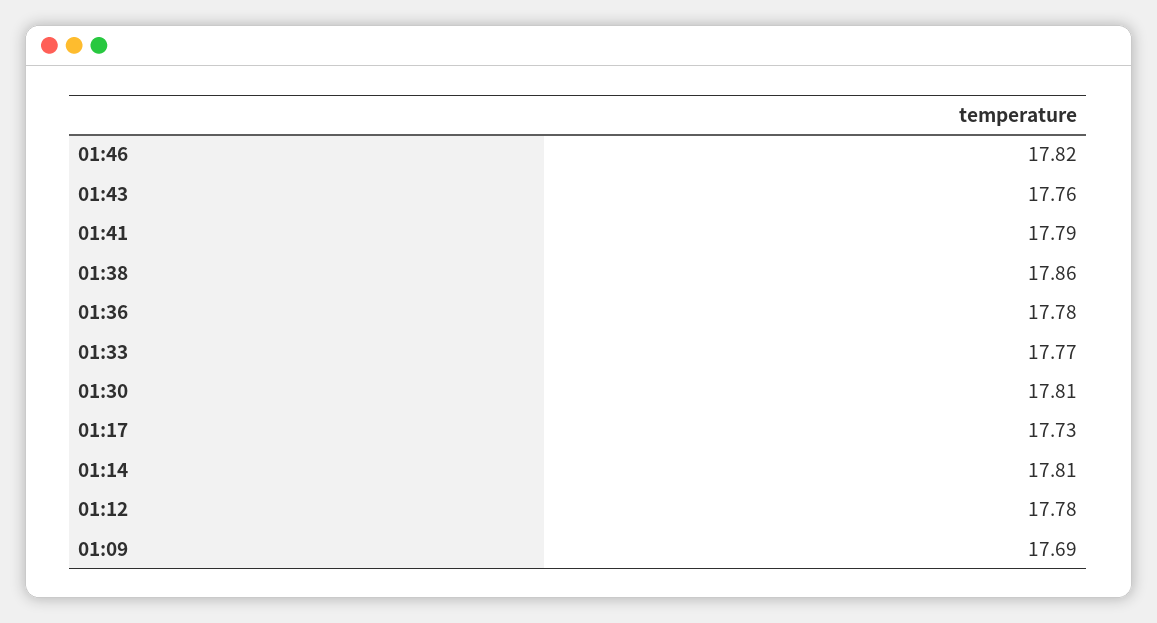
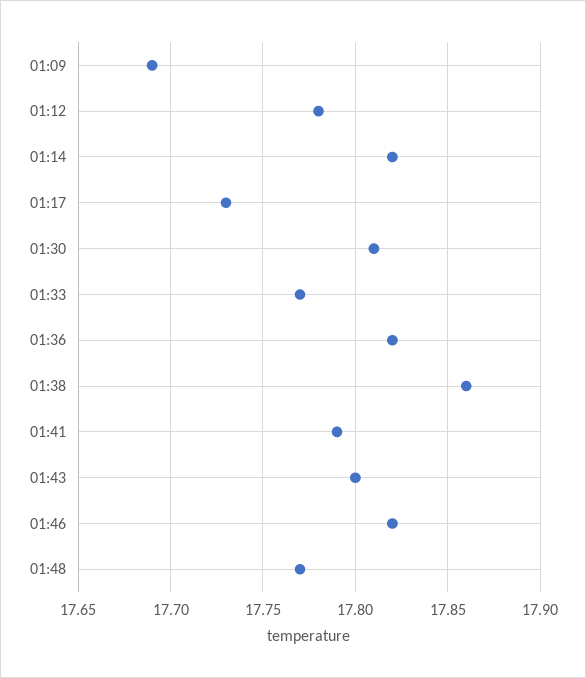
01:43: 17.76 -> 17.8
01:36: 17.78 -> 17.82
01:14: 17.81 -> 17.82
01:48: none -> 17.77

